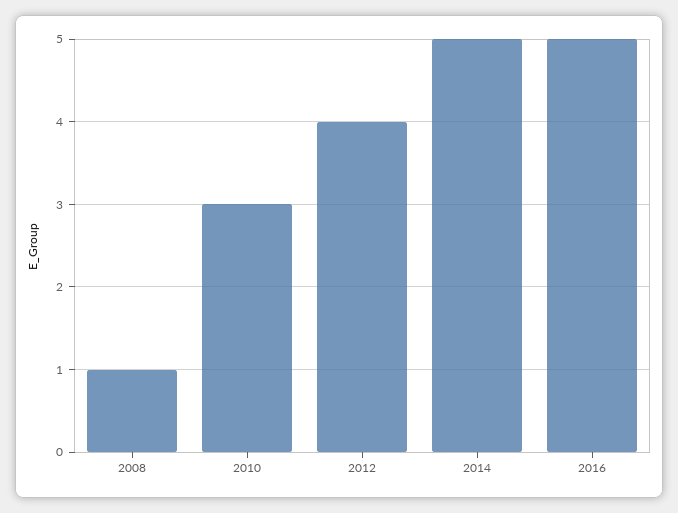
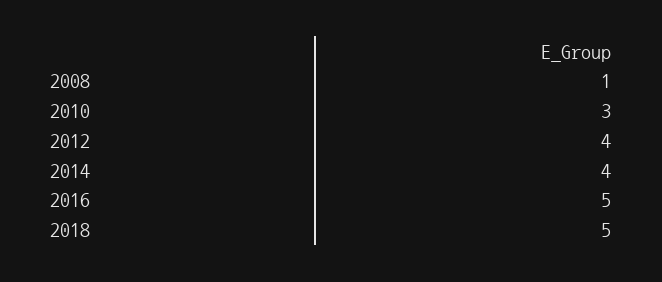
2014: 5 -> 4
2018: none -> 5

